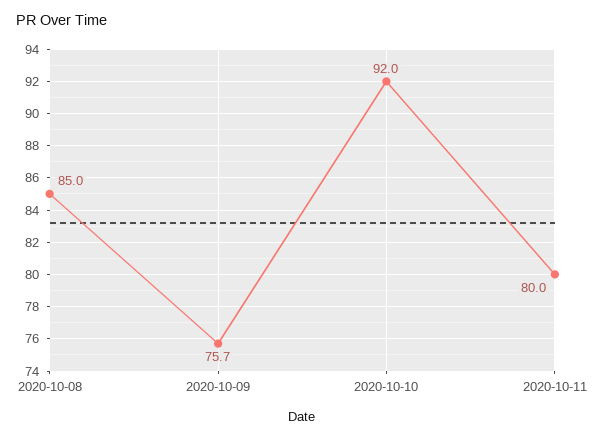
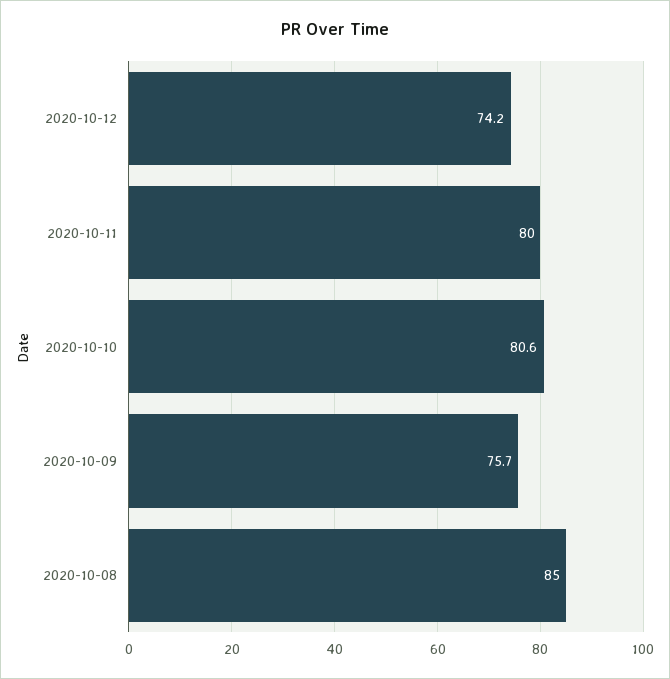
2020-10-10: 92 -> 80.6
2020-10-12: none -> 74.2

